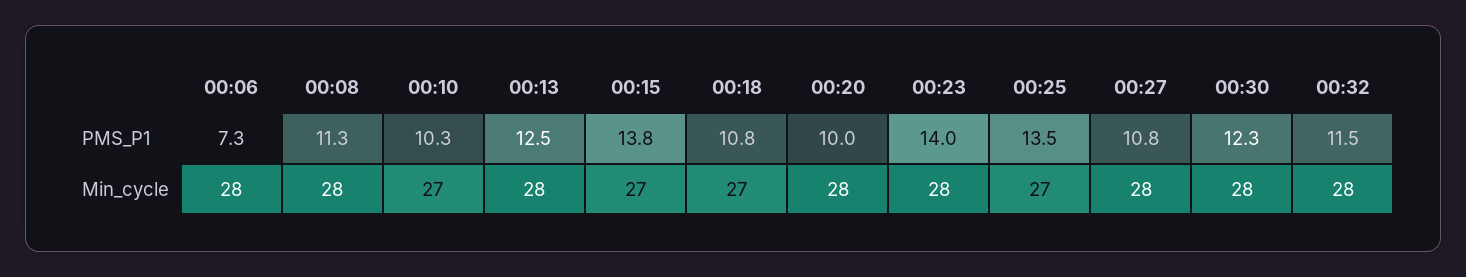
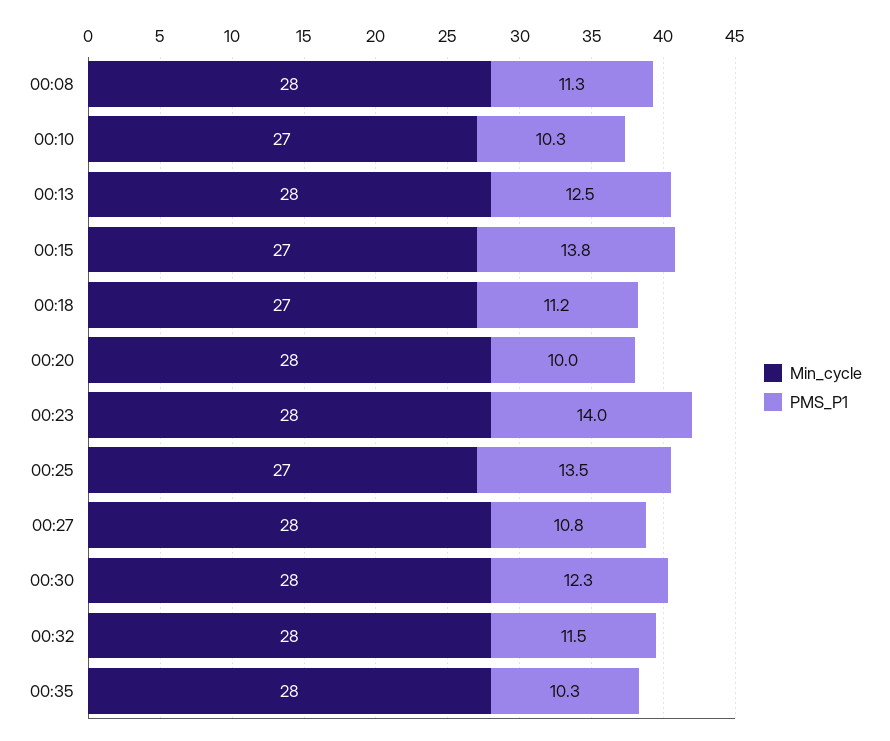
PMS_P1, 00:06: 7.3 -> none
PMS_P1, 00:18: 10.8 -> 11.2
Min_cycle, 00:06: 28 -> none
Min_cycle, 00:35: none -> 28
PMS_P1, 00:35: none -> 10.3

